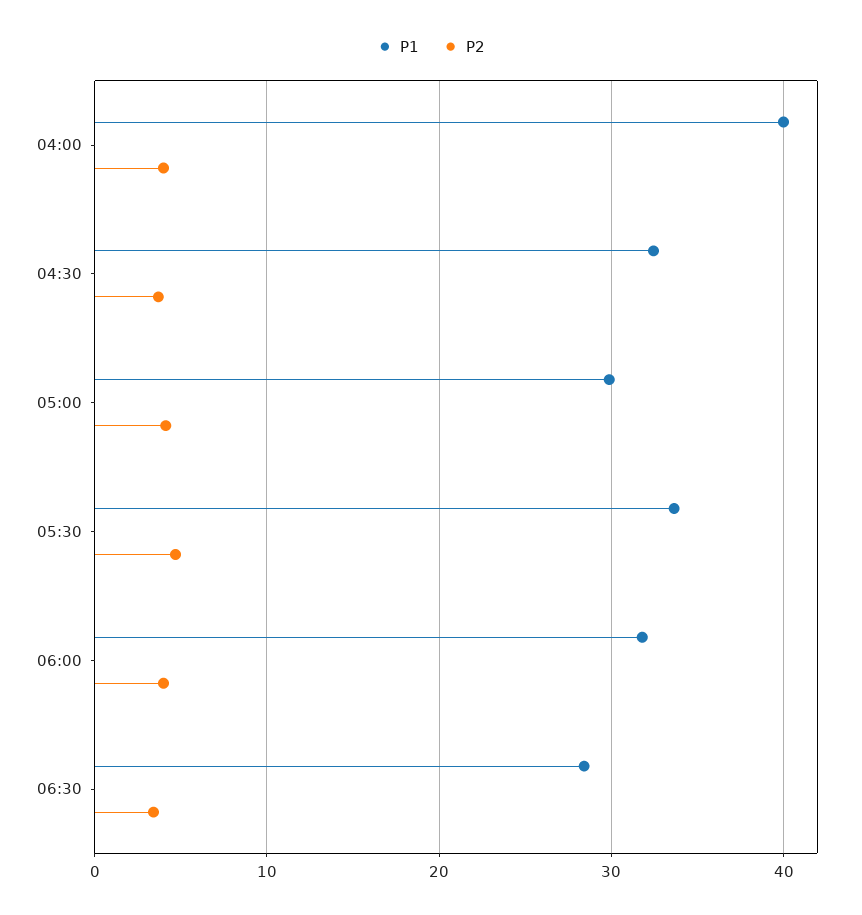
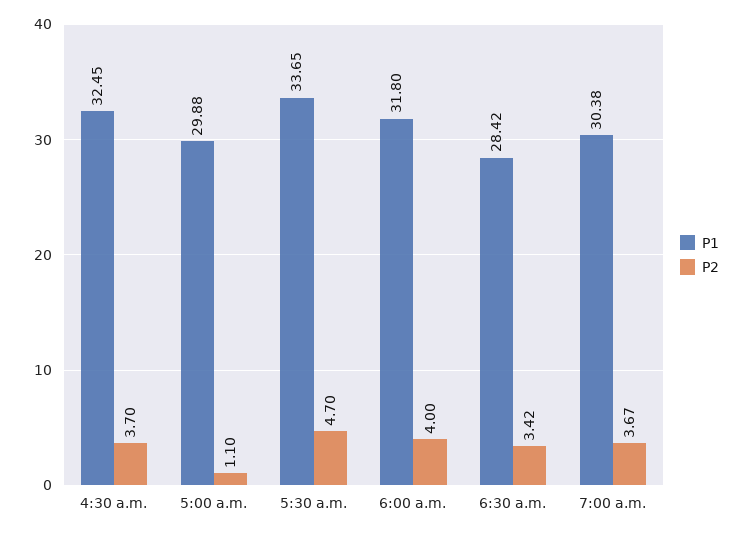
P1, 04:00: 40 -> none
P2, 04:00: 4 -> none
P2, 05:00: 4 -> 1.1
P1, 7:00 a.m.: none -> 30.38
P2, 7:00 a.m.: none -> 3.67

